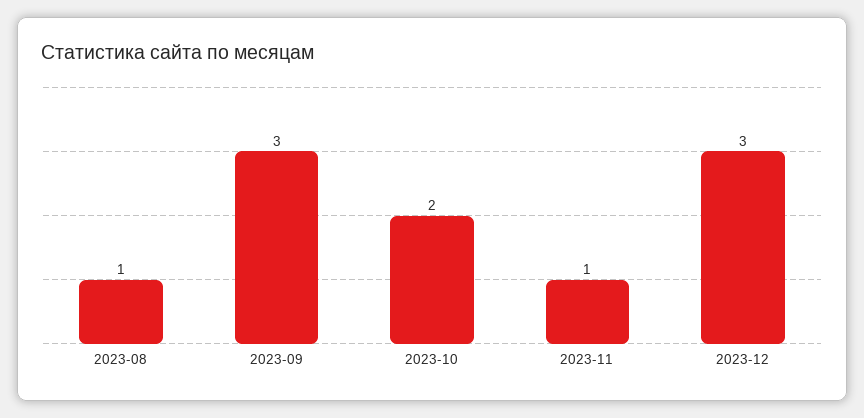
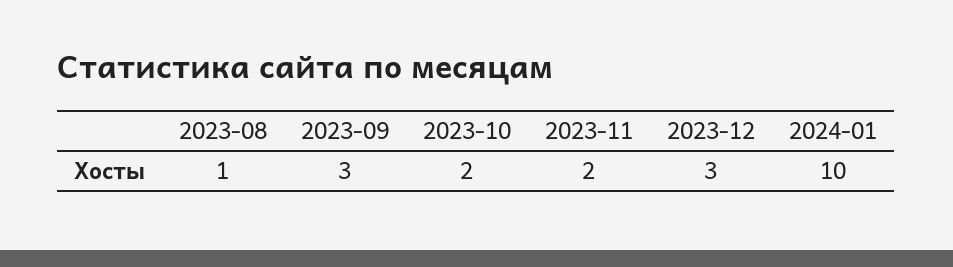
2023-11: 1 -> 2
2024-01: none -> 10

